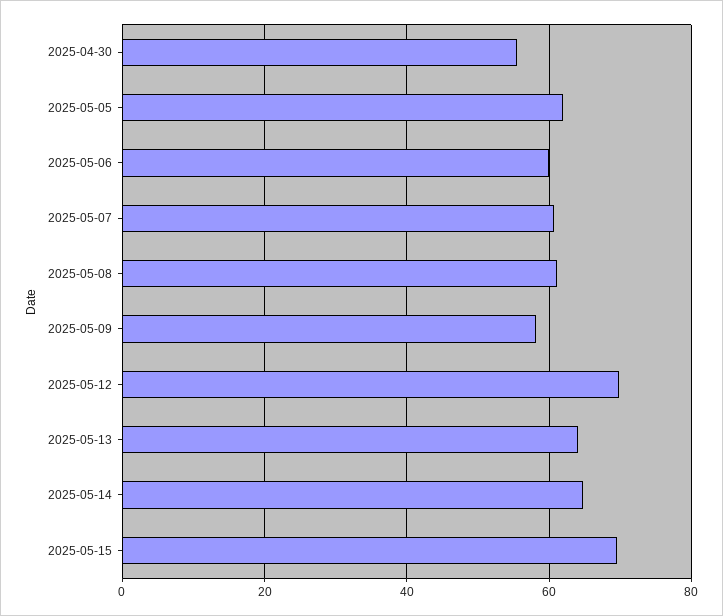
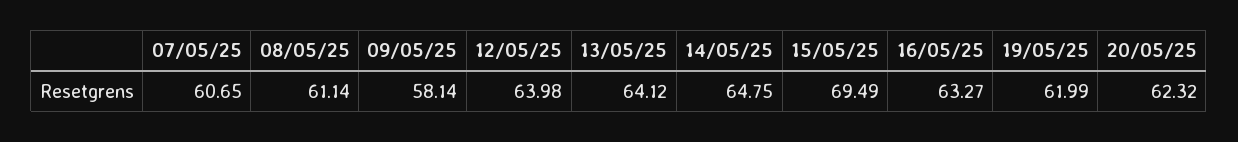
2025-04-30: 56 -> none
2025-05-05: 62 -> none
2025-05-06: 60 -> none
2025-05-12: 70 -> 63.98
16/05/25: none -> 63.27
19/05/25: none -> 61.99
20/05/25: none -> 62.32

